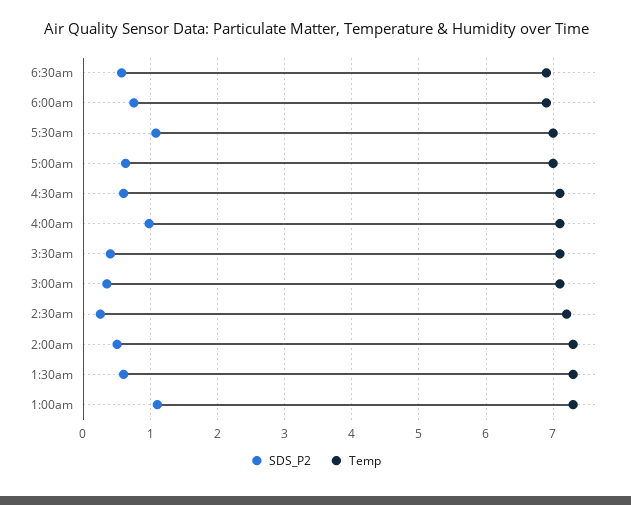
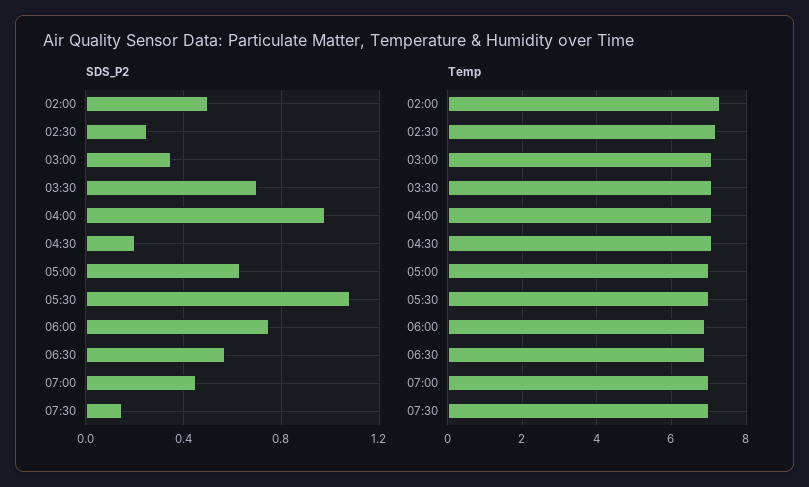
SDS_P2, 4:30am: 0.6 -> 0.2
SDS_P2, 3:30am: 0.4 -> 0.7
SDS_P2, 1:30am: 0.6 -> none
Temp, 1:30am: 7.3 -> none
SDS_P2, 1:00am: 1.1 -> none
Temp, 1:00am: 7.3 -> none
SDS_P2, 07:00: none -> 0.45
SDS_P2, 07:30: none -> 0.15
Temp, 07:00: none -> 7
Temp, 07:30: none -> 7

